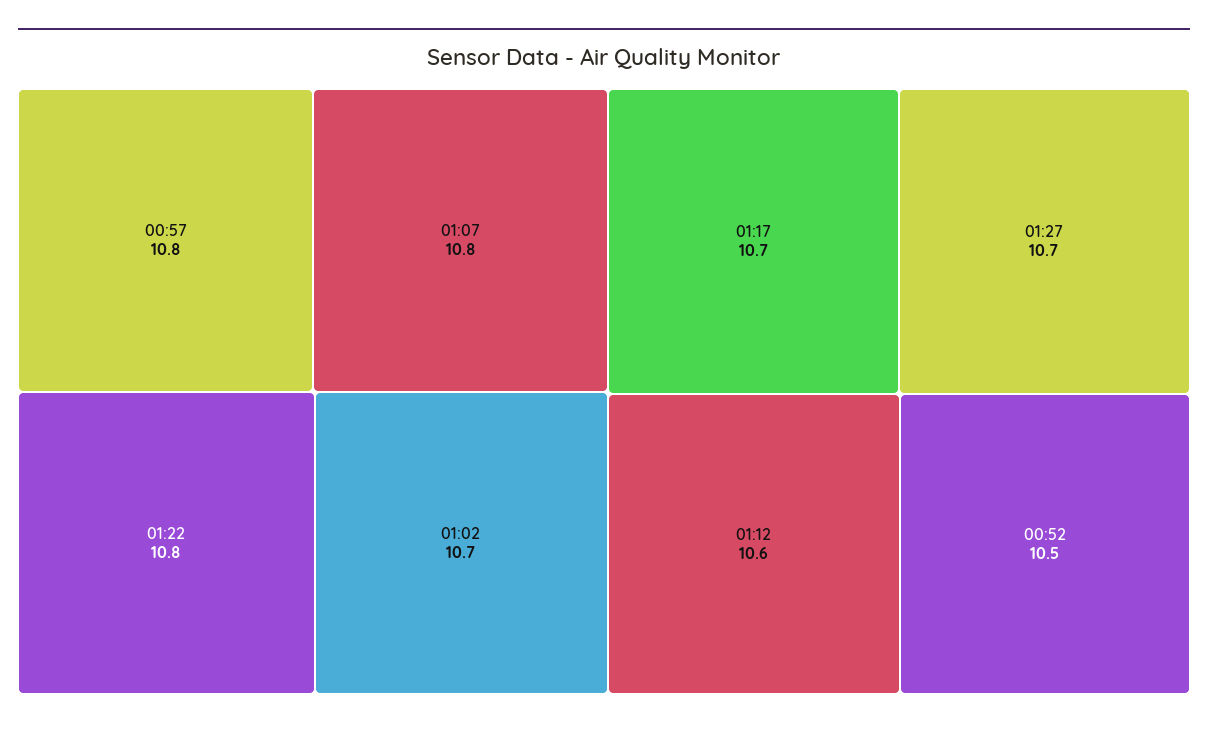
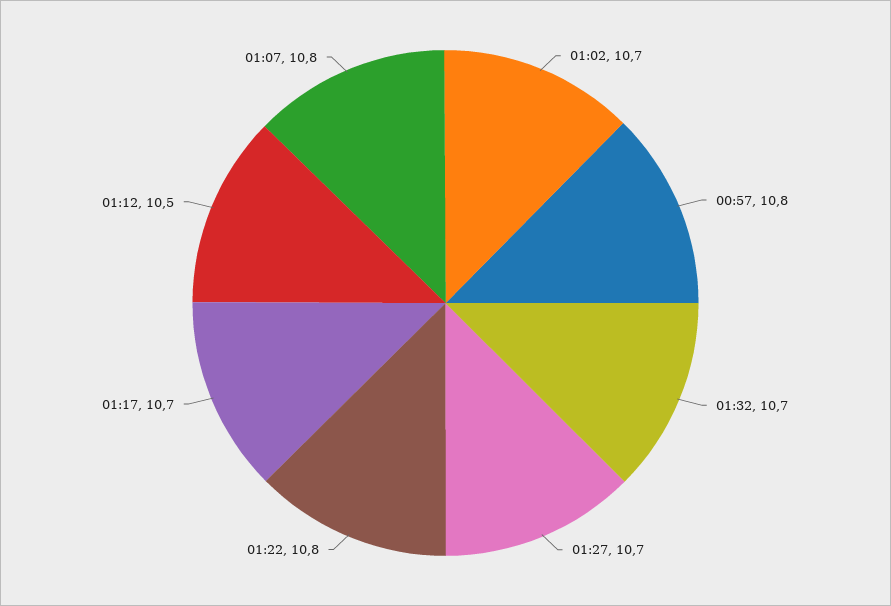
01:12: 10.6 -> 10.5
00:52: 10.5 -> none
01:32: none -> 10.7

